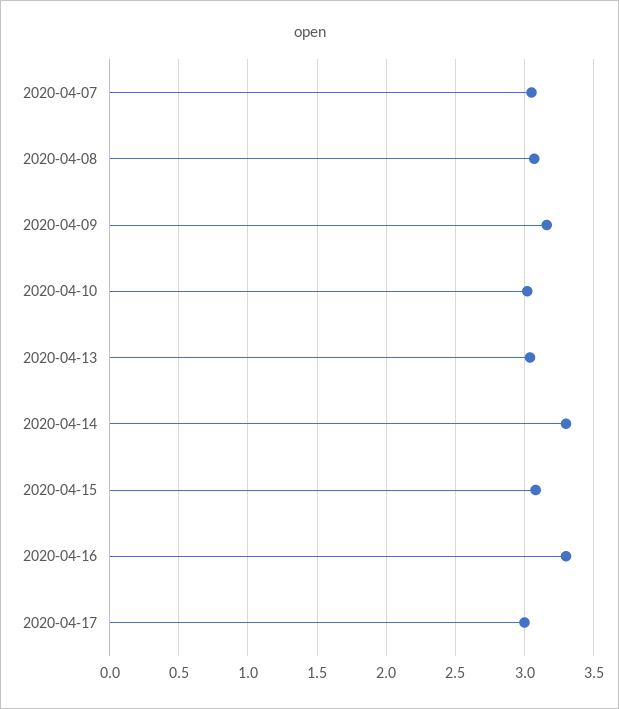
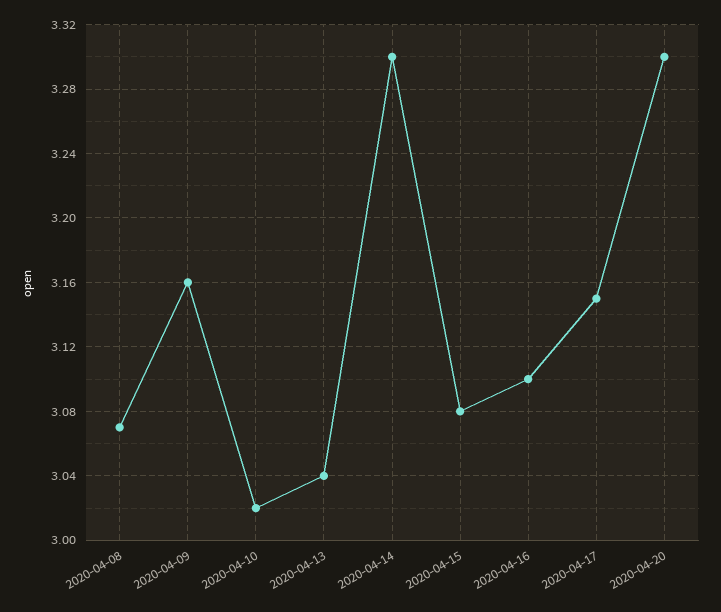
2020-04-07: 3.05 -> none
2020-04-16: 3.3 -> 3.1
2020-04-17: 3 -> 3.15
2020-04-20: none -> 3.3

